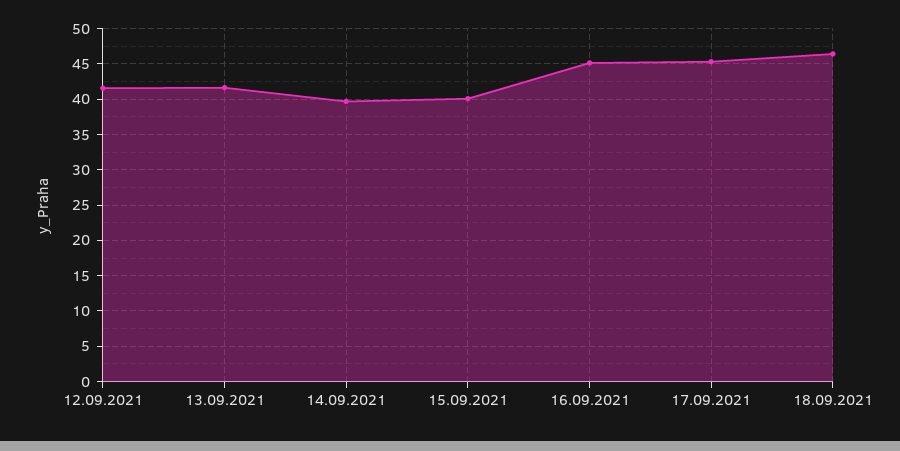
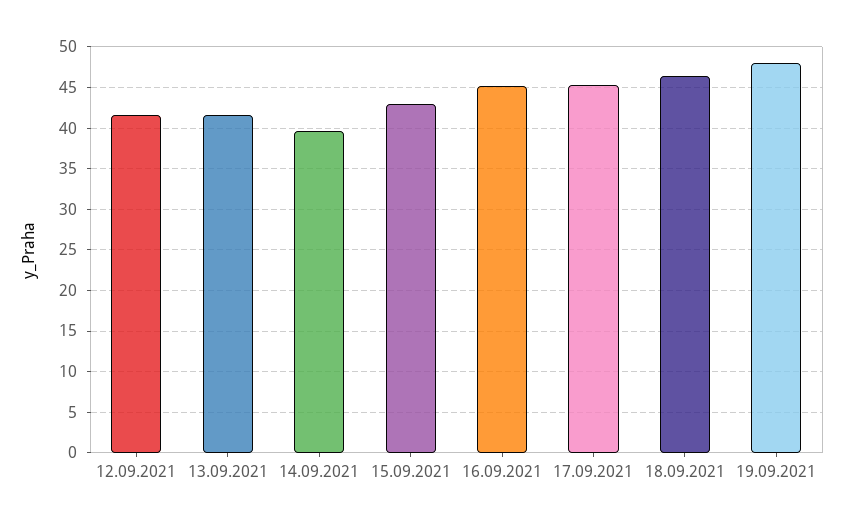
15.09.2021: 40 -> 43
19.09.2021: none -> 48

